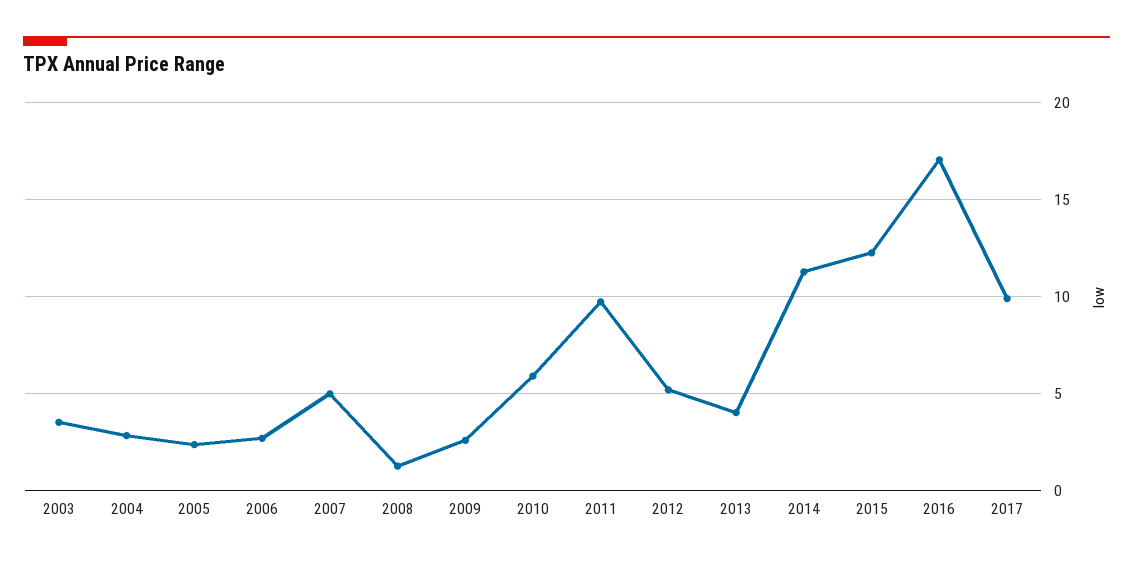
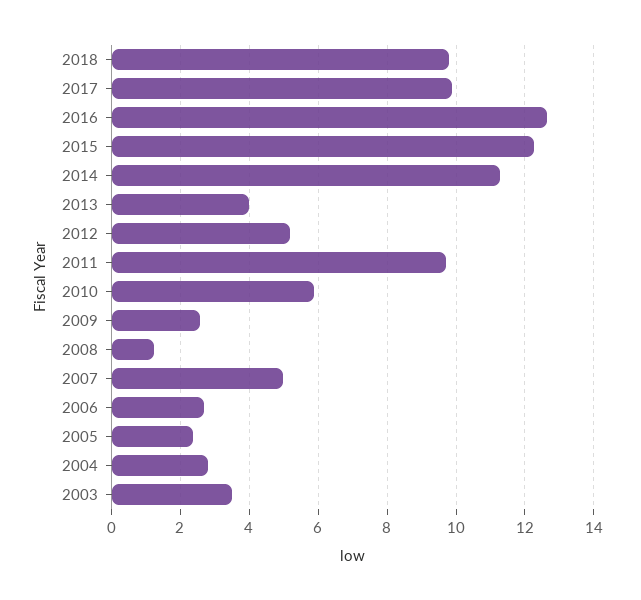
2016: 17 -> 12.6
2018: none -> 9.8

